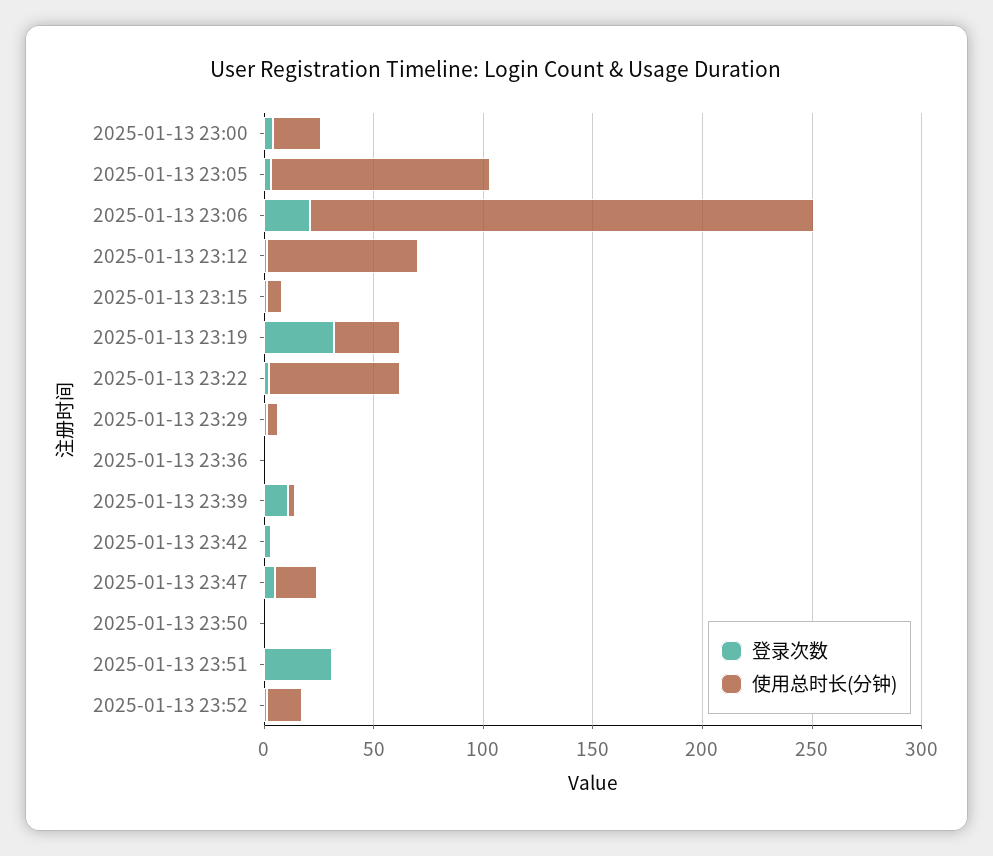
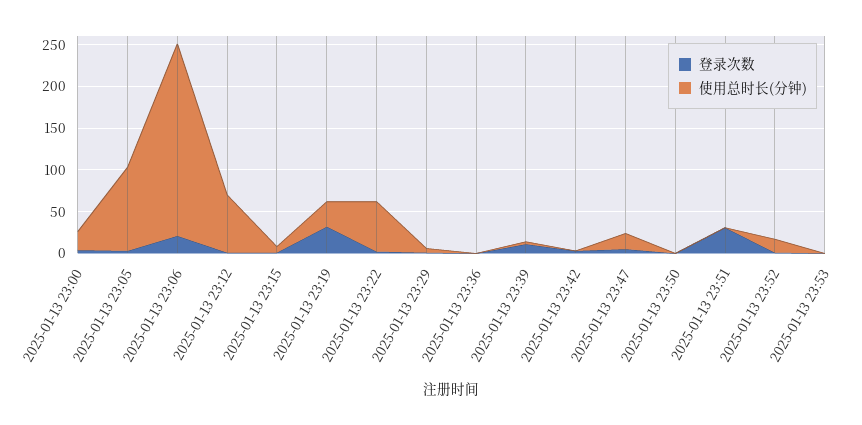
登录次数, 2025-01-13 23:53: none -> 0
使用总时长(分钟), 2025-01-13 23:53: none -> 0

